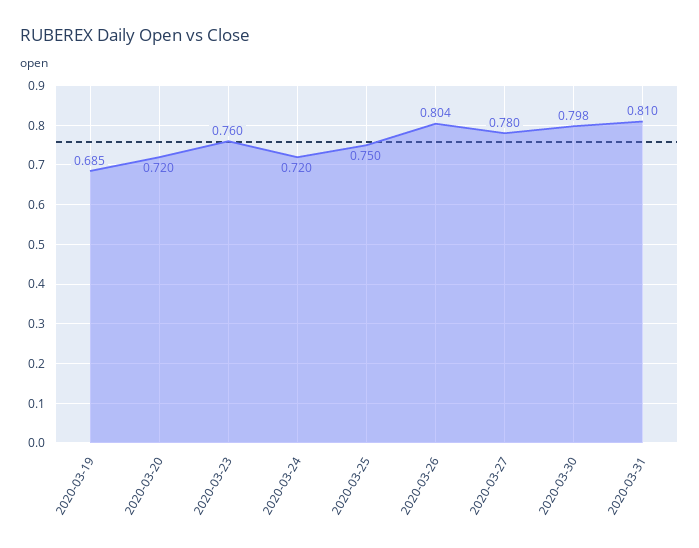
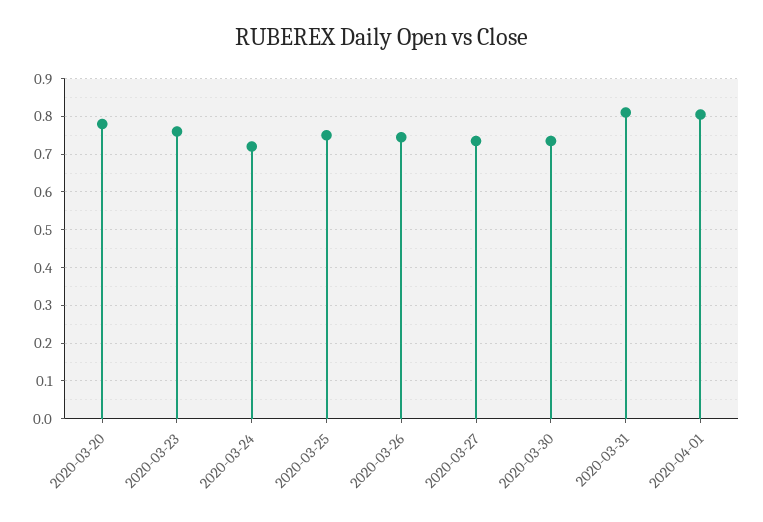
2020-03-19: 0.685 -> none
2020-03-20: 0.72 -> 0.78
2020-03-26: 0.804 -> 0.74
2020-03-27: 0.78 -> 0.74
2020-03-30: 0.798 -> 0.74
2020-04-01: none -> 0.8

